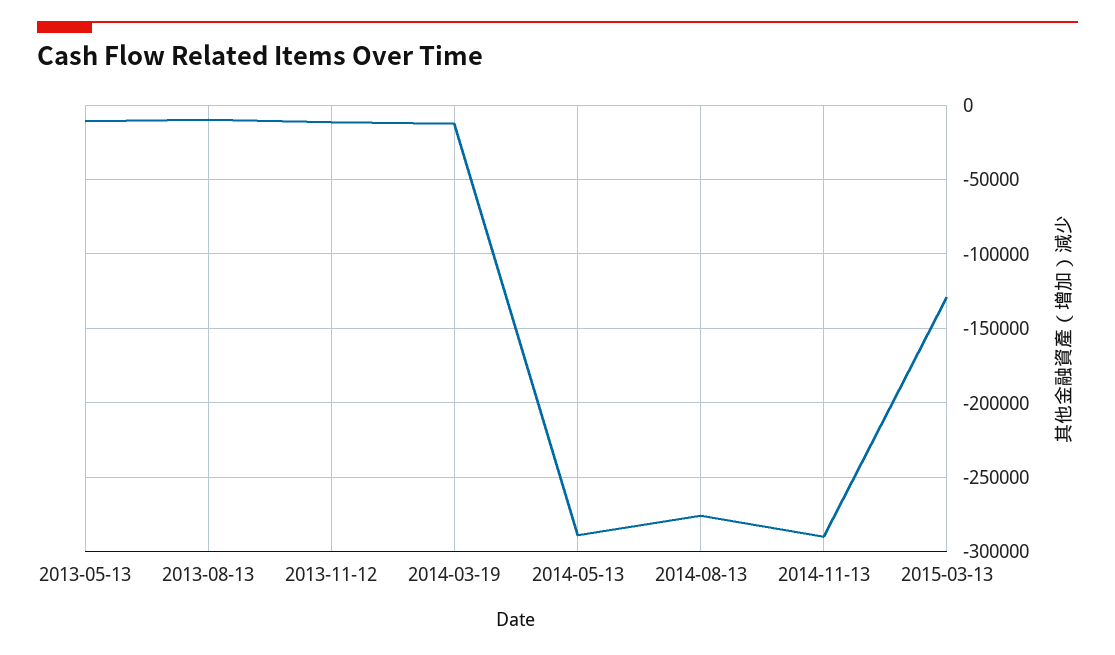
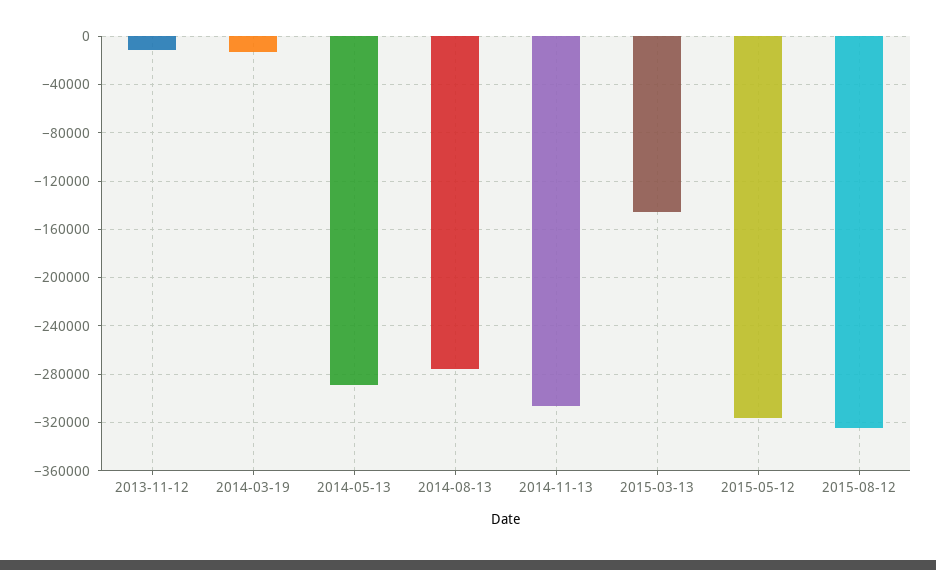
2013-05-13: -10000 -> none
2013-08-13: -10000 -> none
2014-11-13: -290000 -> -305000
2015-03-13: -130000 -> -145000
2015-05-12: none -> -315000
2015-08-12: none -> -325000

